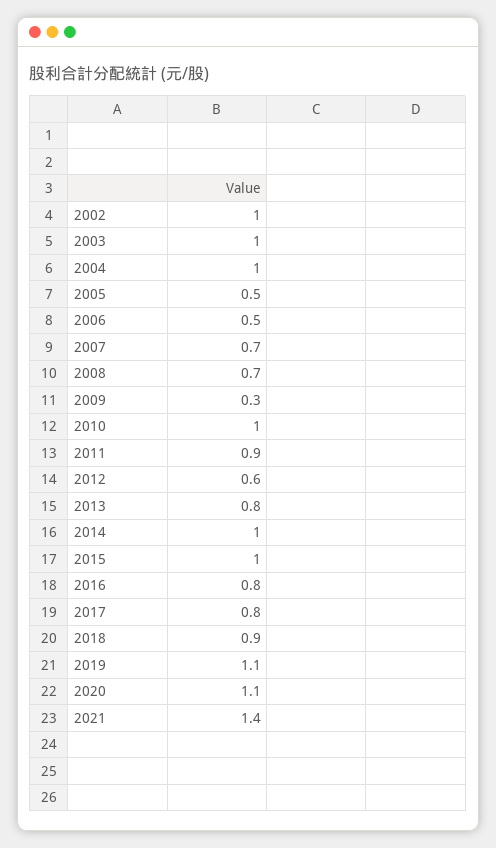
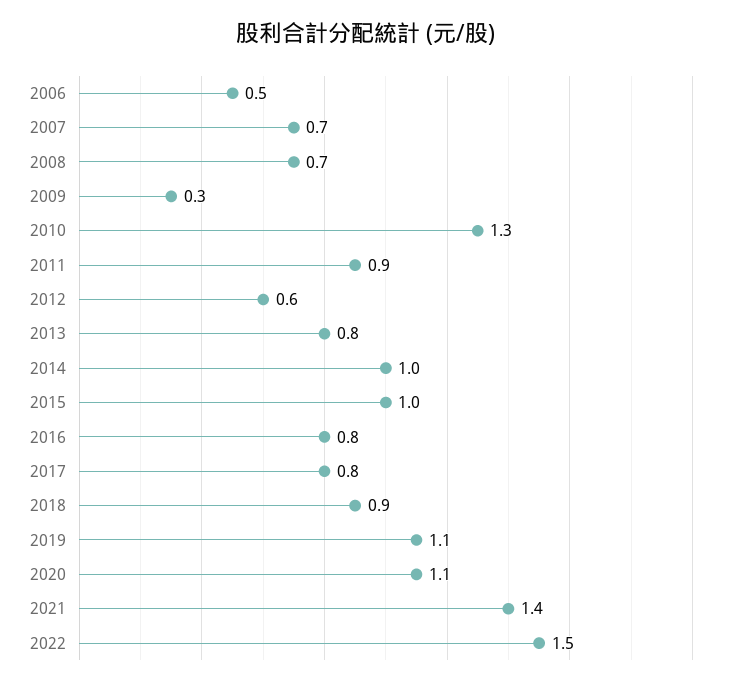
2002: 1 -> none
2003: 1 -> none
2004: 1 -> none
2005: 0.5 -> none
2010: 1 -> 1.3
2022: none -> 1.5

